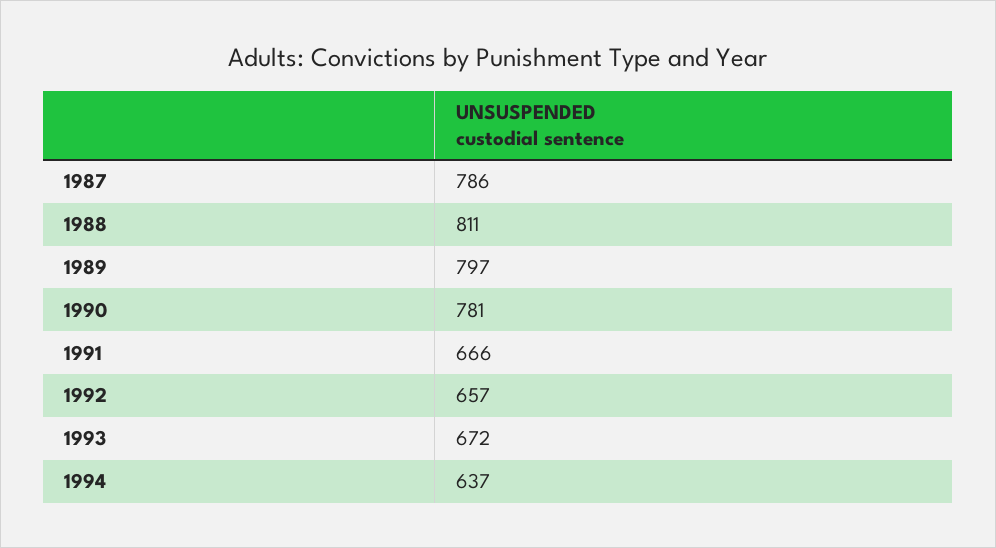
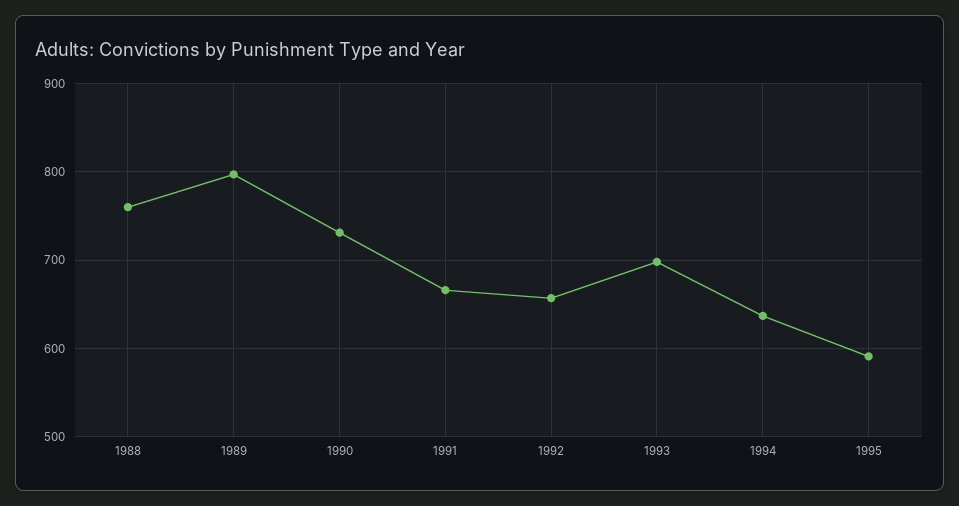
1987: 786 -> none
1988: 811 -> 760
1990: 781 -> 730
1993: 672 -> 700
1995: none -> 590

